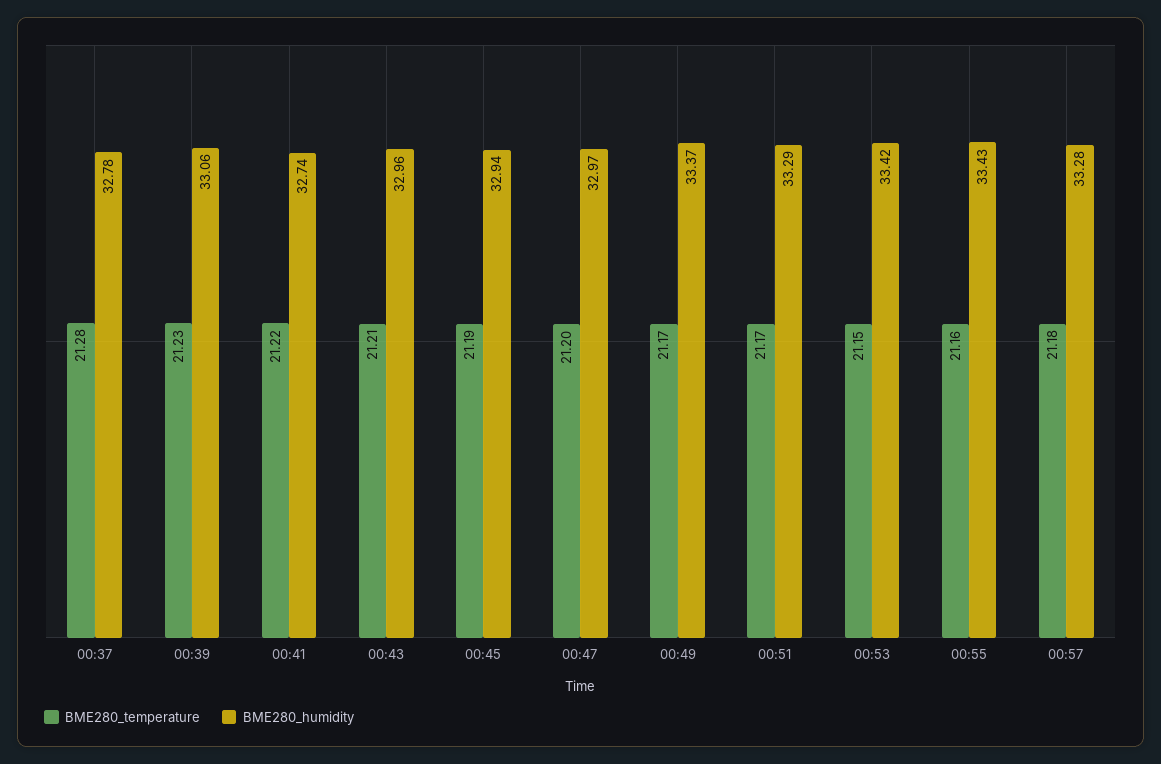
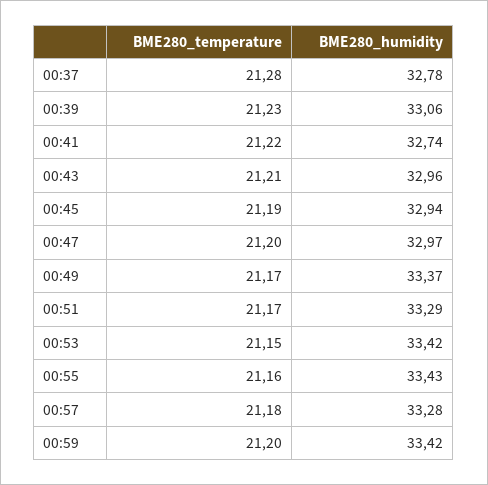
BME280_temperature, 00:59: none -> 21.2
BME280_humidity, 00:59: none -> 33.42

